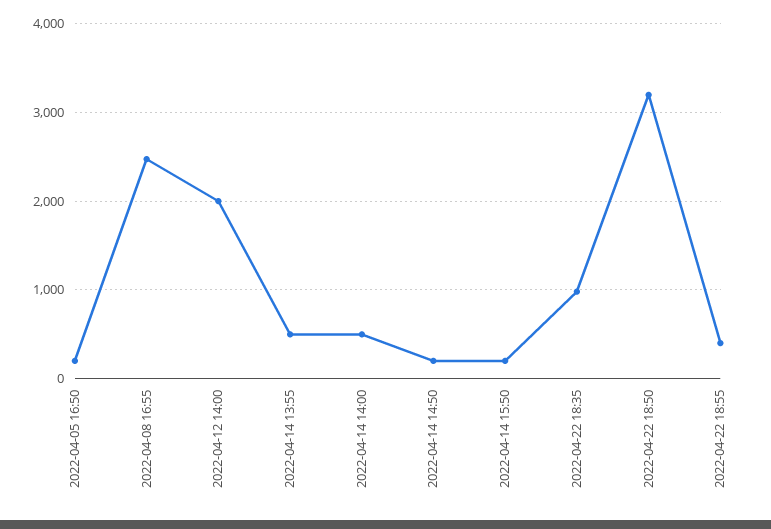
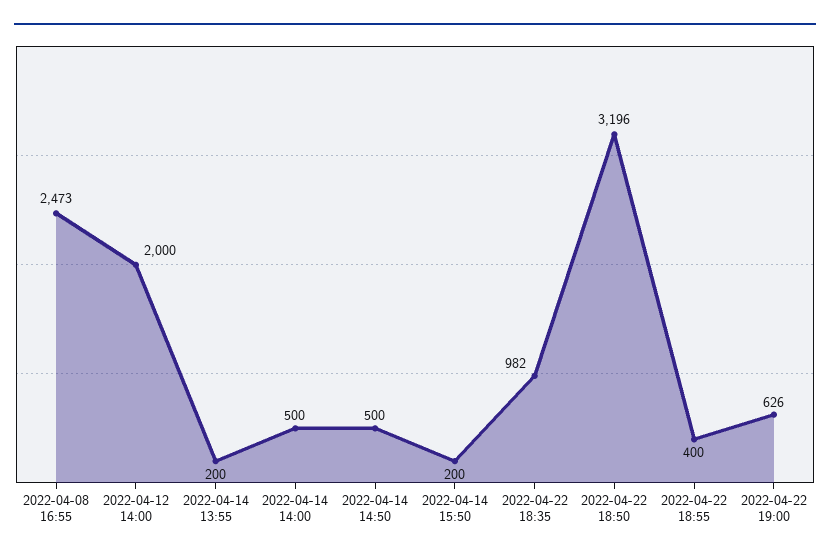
2022-04-05 16:50: 200 -> none
2022-04-14 13:55: 500 -> 200
2022-04-14 14:50: 200 -> 500
2022-04-22 19:00: none -> 626

